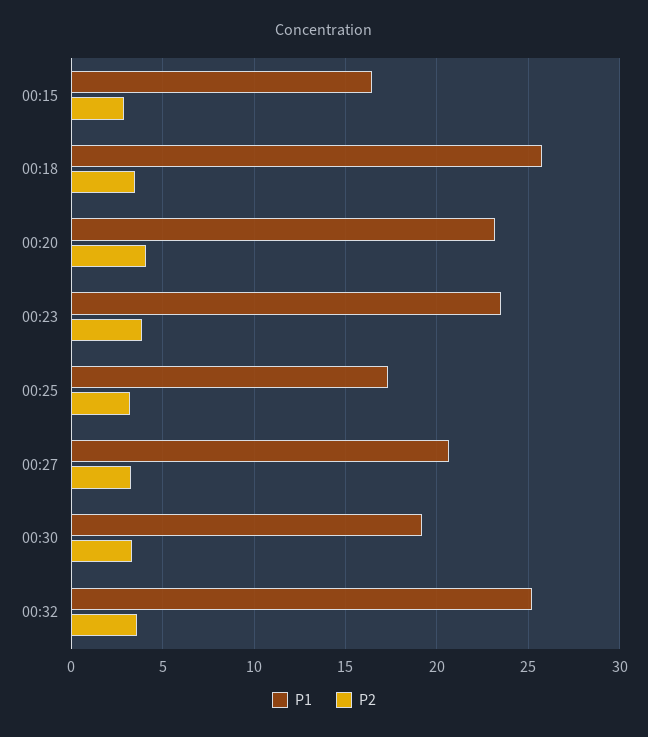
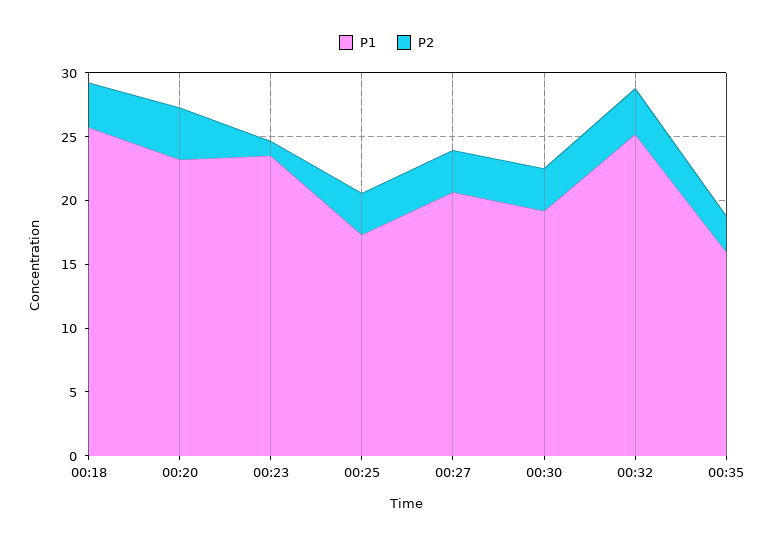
P1, 00:15: 16.5 -> none
P2, 00:15: 3 -> none
P2, 00:23: 4 -> 1
P1, 00:35: none -> 16
P2, 00:35: none -> 3

